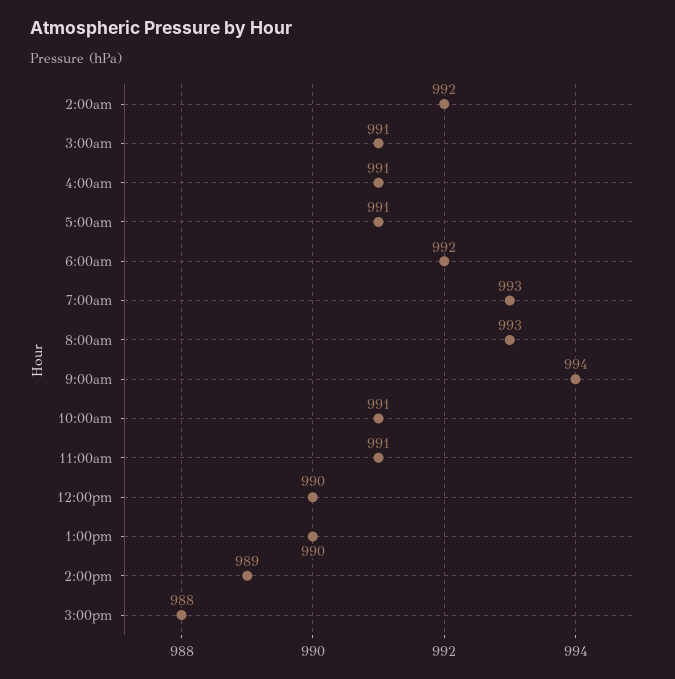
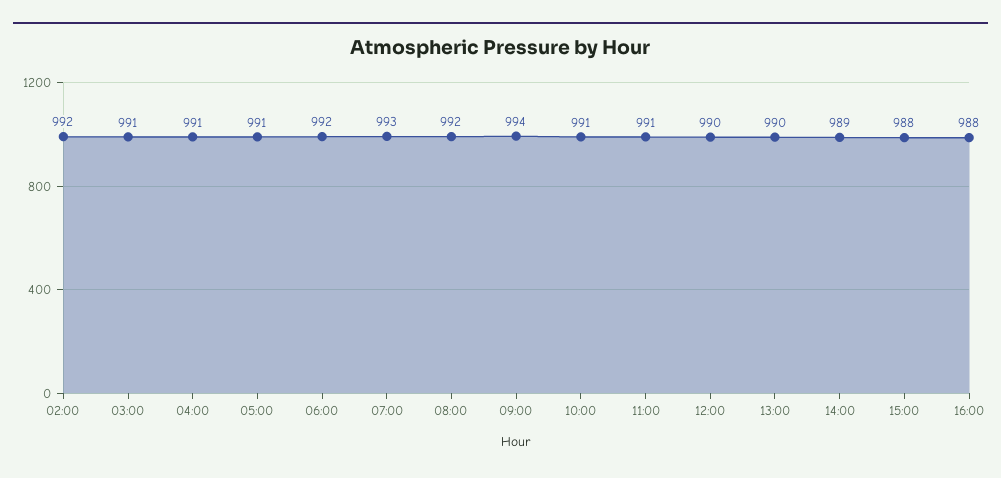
8:00am: 993 -> 992
16:00: none -> 988

